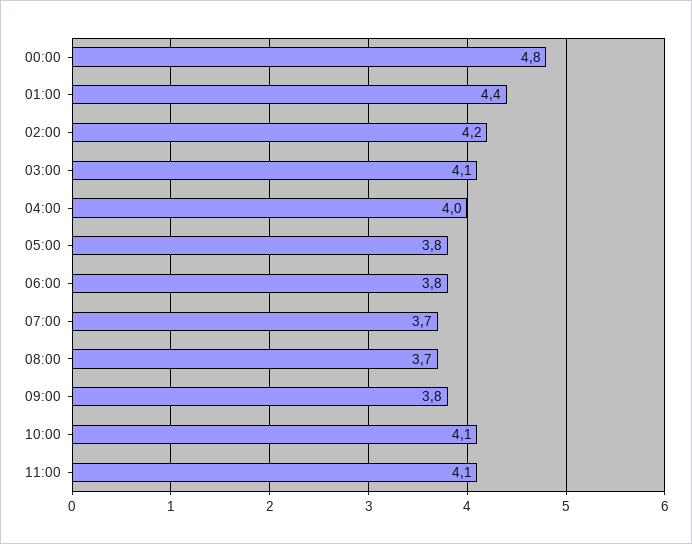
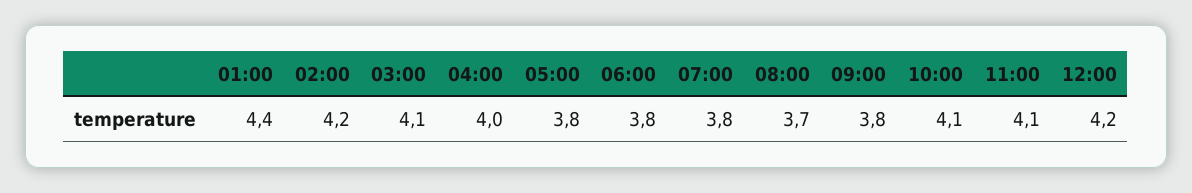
00:00: 4.8 -> none
07:00: 3.7 -> 3.8
12:00: none -> 4.2

